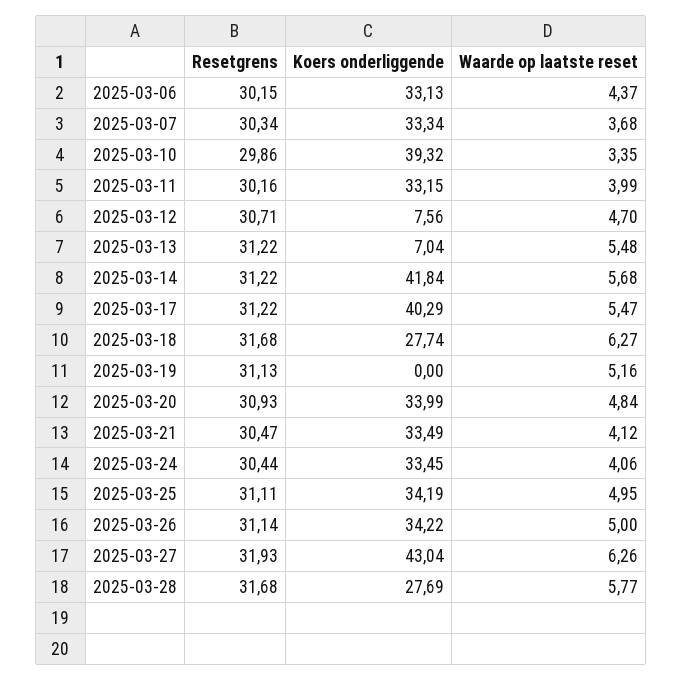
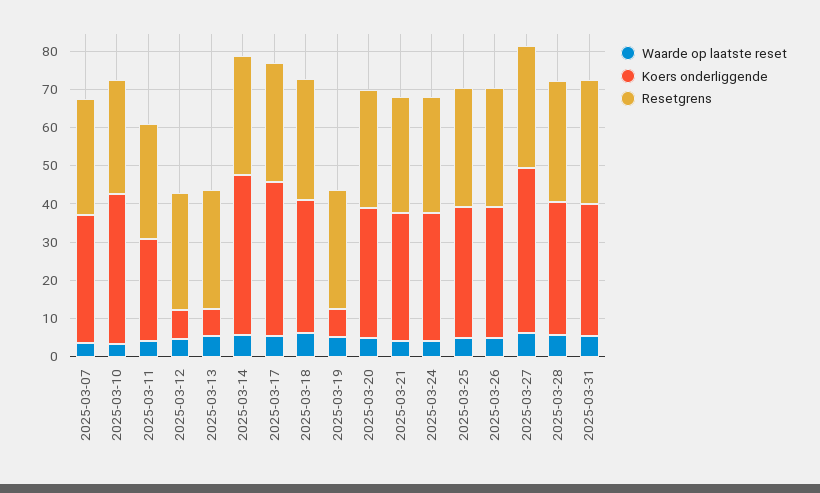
Resetgrens, 2025-03-06: 30.15 -> none
Koers onderliggende, 2025-03-06: 33.13 -> none
Waarde op laatste reset, 2025-03-06: 4.37 -> none
Koers onderliggende, 2025-03-11: 33.15 -> 27.5
Koers onderliggende, 2025-03-18: 27.74 -> 35
Koers onderliggende, 2025-03-19: 0 -> 7.5
Koers onderliggende, 2025-03-28: 27.69 -> 35
Waarde op laatste reset, 2025-03-31: none -> 5
Koers onderliggende, 2025-03-31: none -> 35
Resetgrens, 2025-03-31: none -> 32.5

